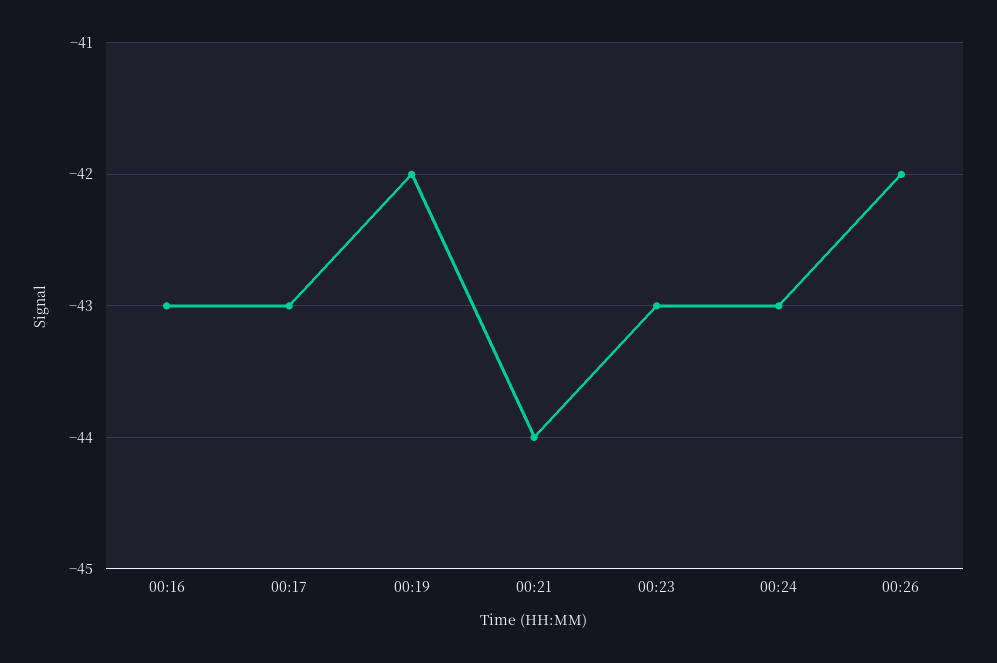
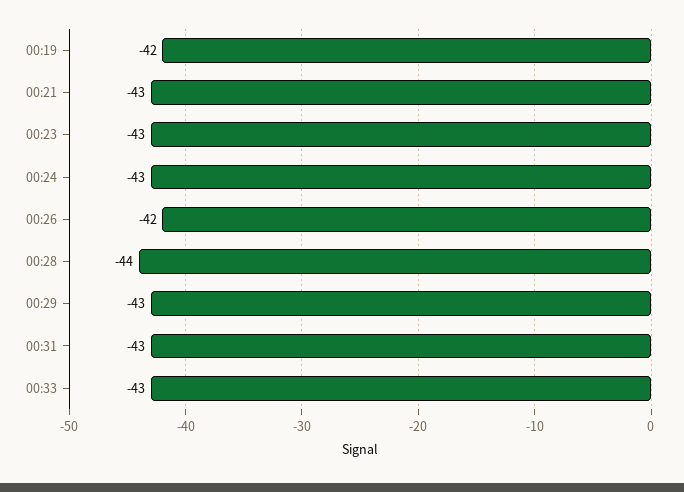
00:16: -43 -> none
00:17: -43 -> none
00:21: -44 -> -43
00:28: none -> -44
00:29: none -> -43
00:31: none -> -43
00:33: none -> -43

